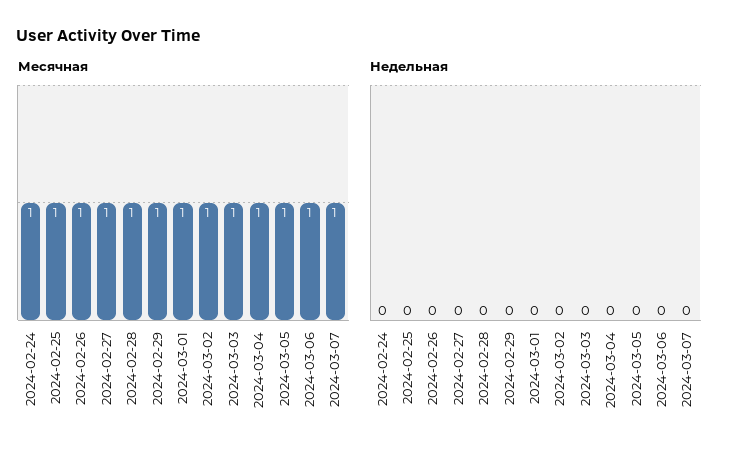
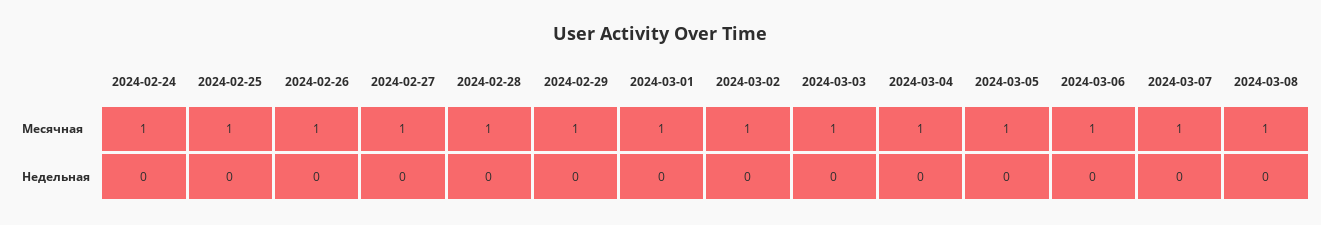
Месячная, 2024-03-08: none -> 1
Недельная, 2024-03-08: none -> 0

